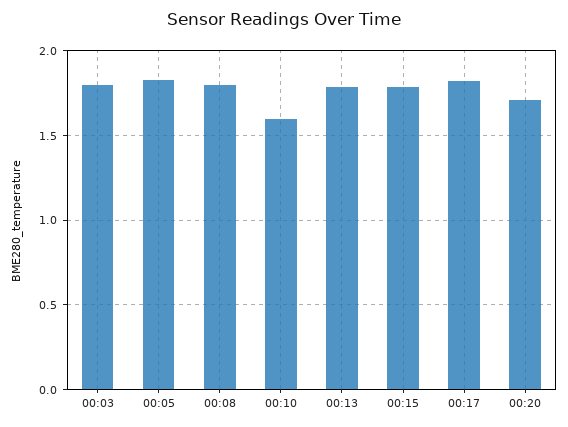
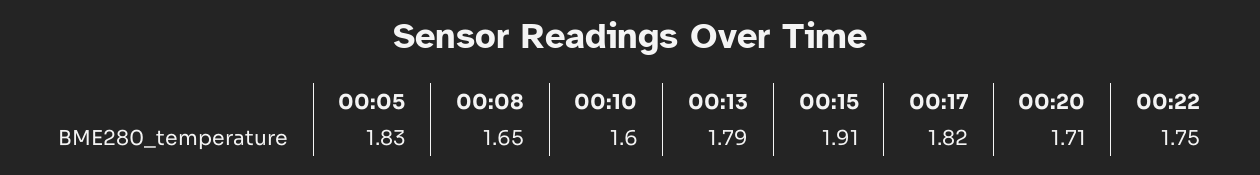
00:03: 1.8 -> none
00:08: 1.8 -> 1.65
00:15: 1.8 -> 1.91
00:22: none -> 1.75

